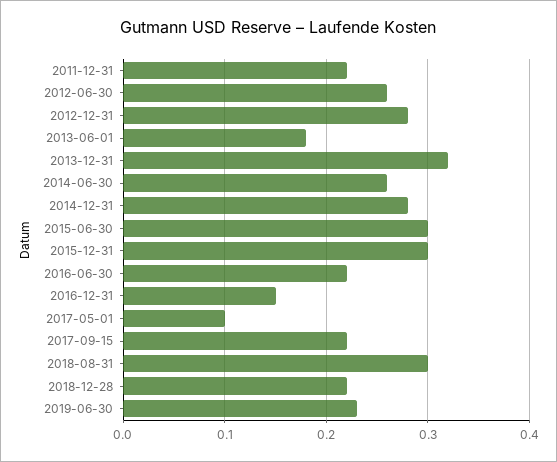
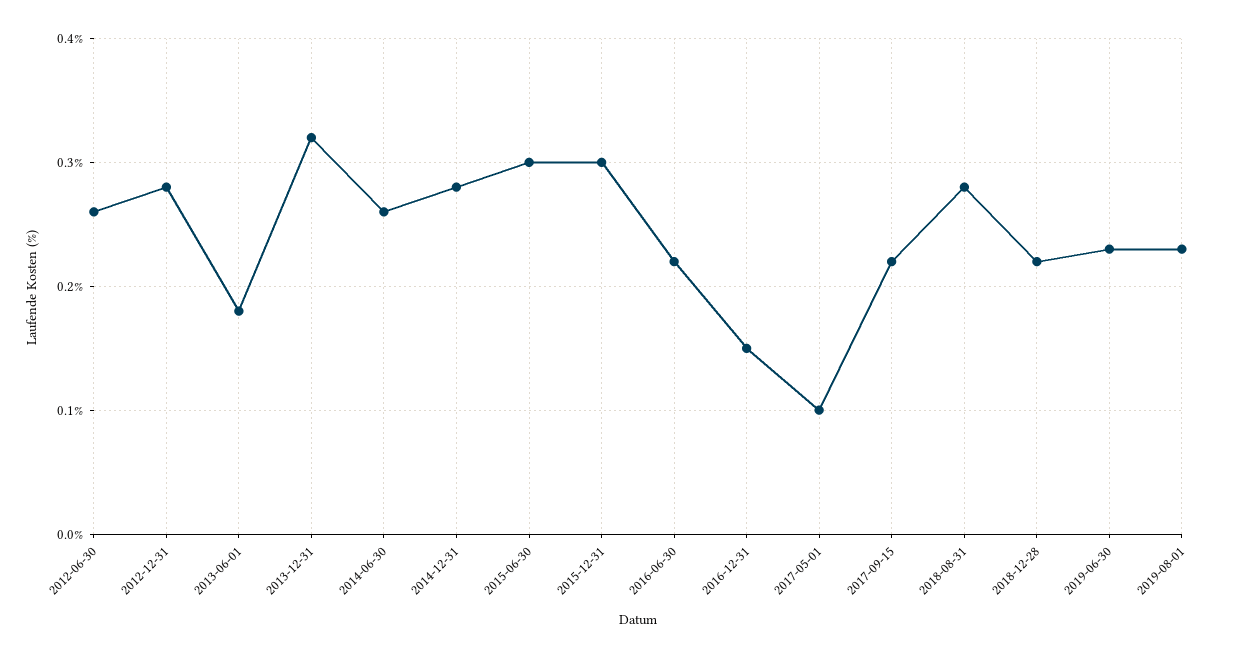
2011-12-31: 0.22 -> none
2018-08-31: 0.3 -> 0.28
2019-08-01: none -> 0.23

